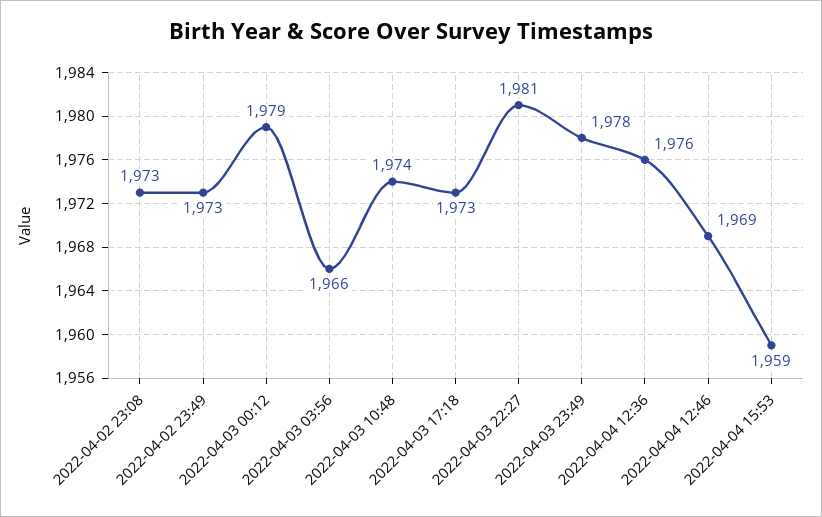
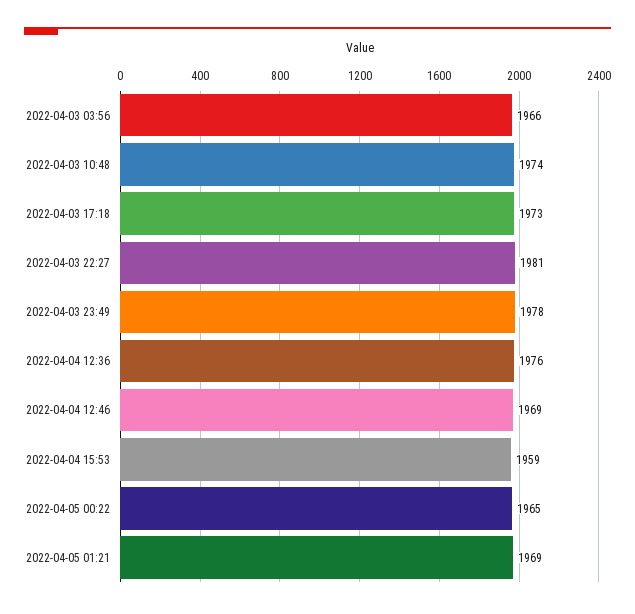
2022-04-02 23:08: 1973 -> none
2022-04-02 23:49: 1973 -> none
2022-04-03 00:12: 1979 -> none
2022-04-05 00:22: none -> 1965
2022-04-05 01:21: none -> 1969

